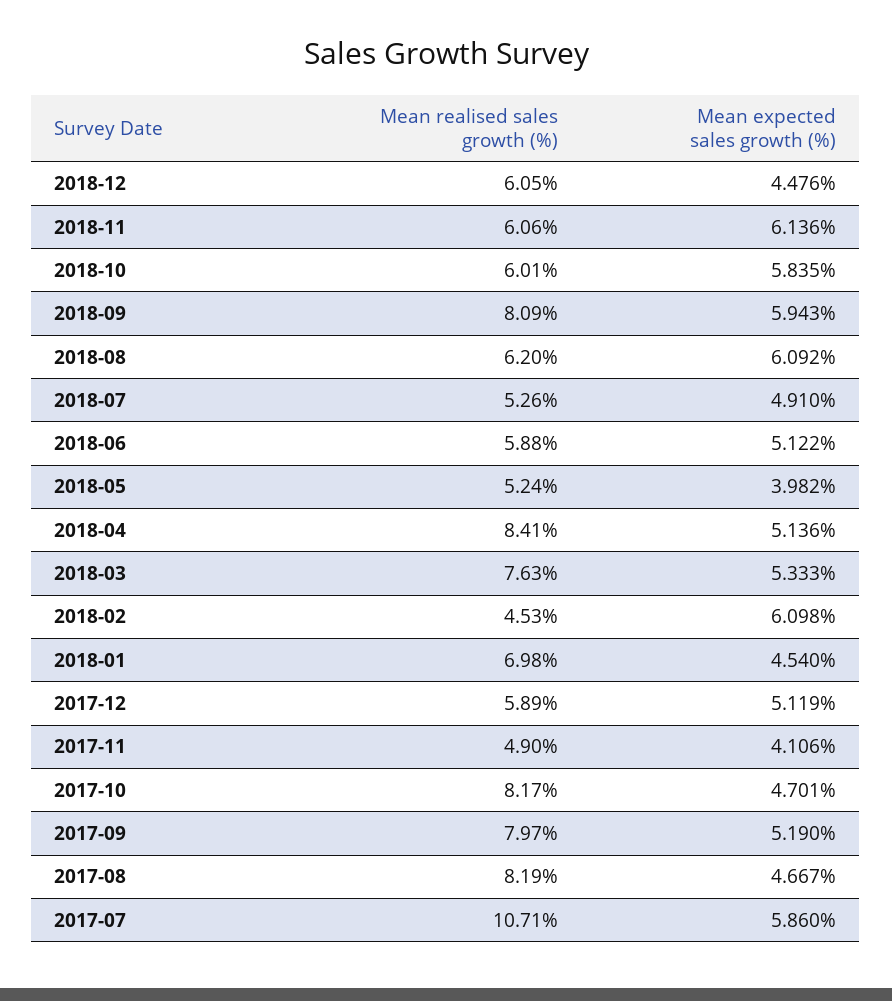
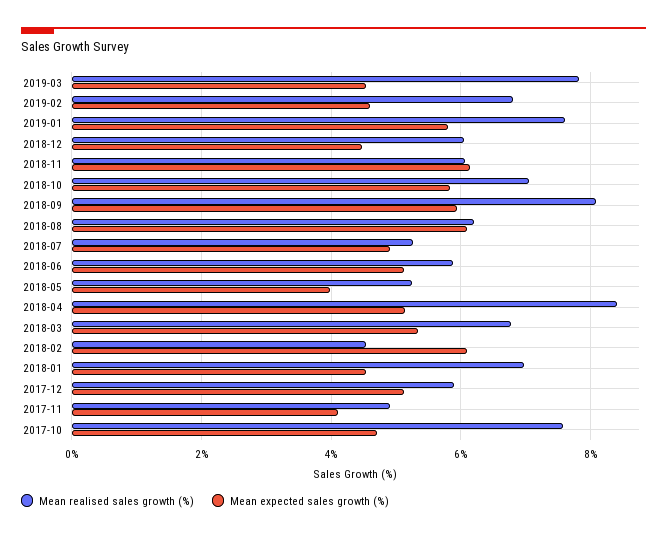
Mean realised sales growth (%), 2018-10: 6.01 -> 7
Mean realised sales growth (%), 2018-03: 7.63 -> 6.8
Mean realised sales growth (%), 2017-10: 8.17 -> 7.6
Mean realised sales growth (%), 2017-09: 7.97 -> none
Mean expected sales growth (%), 2017-09: 5.19 -> none
Mean realised sales growth (%), 2017-08: 8.19 -> none
Mean expected sales growth (%), 2017-08: 4.667 -> none
Mean realised sales growth (%), 2017-07: 10.71 -> none
Mean expected sales growth (%), 2017-07: 5.86 -> none
Mean realised sales growth (%), 2019-03: none -> 7.8
Mean expected sales growth (%), 2019-03: none -> 4.6
Mean realised sales growth (%), 2019-02: none -> 6.8
Mean expected sales growth (%), 2019-02: none -> 4.6
Mean realised sales growth (%), 2019-01: none -> 7.6
Mean expected sales growth (%), 2019-01: none -> 5.8

